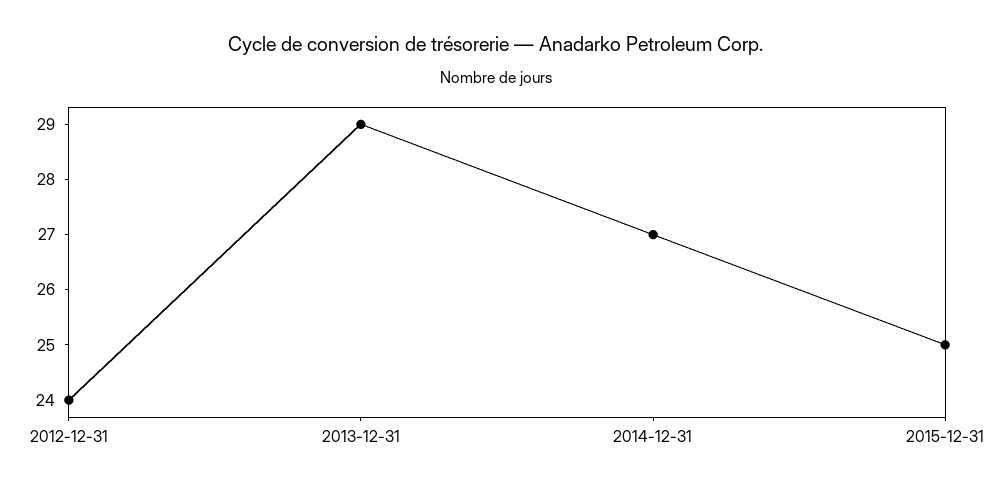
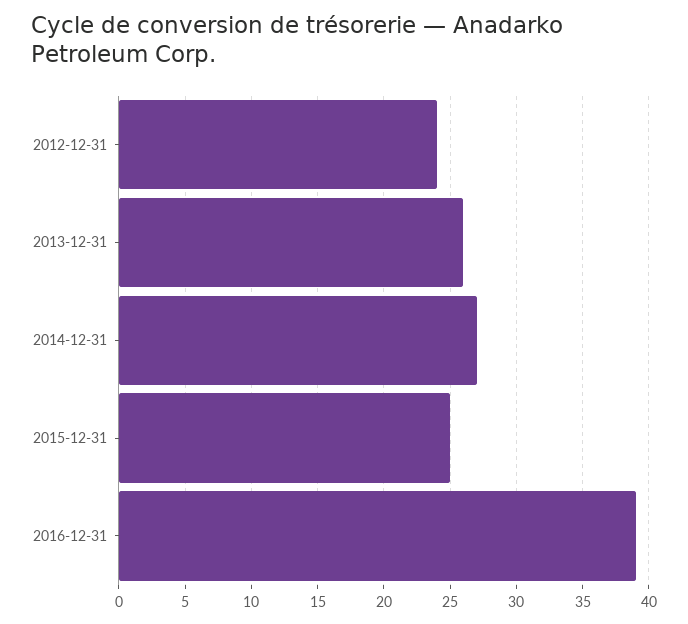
2013-12-31: 29 -> 26
2016-12-31: none -> 39

